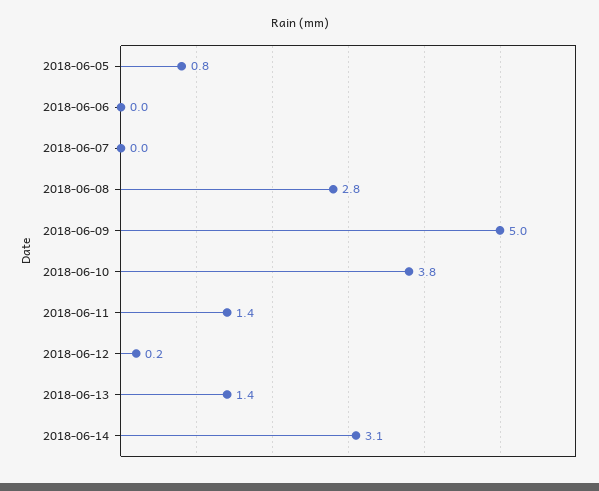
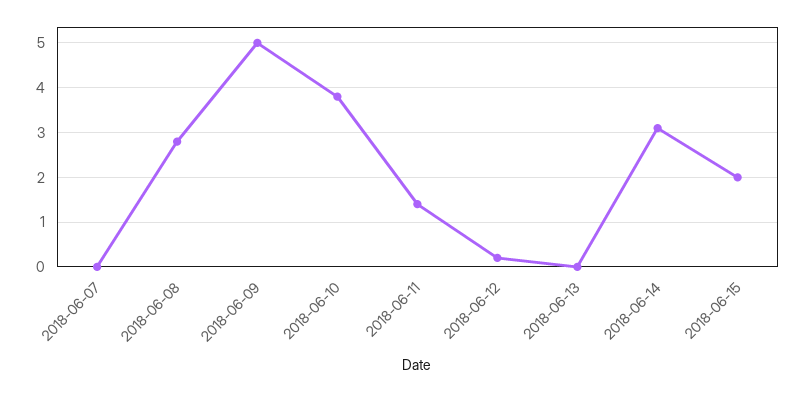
2018-06-05: 0.8 -> none
2018-06-06: 0 -> none
2018-06-13: 1.4 -> 0
2018-06-15: none -> 2

